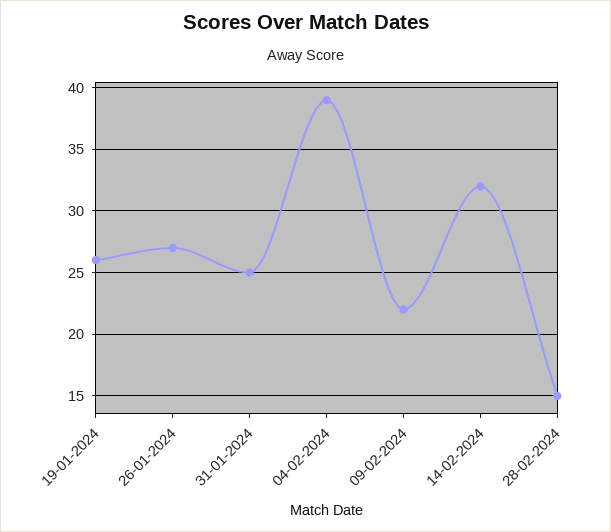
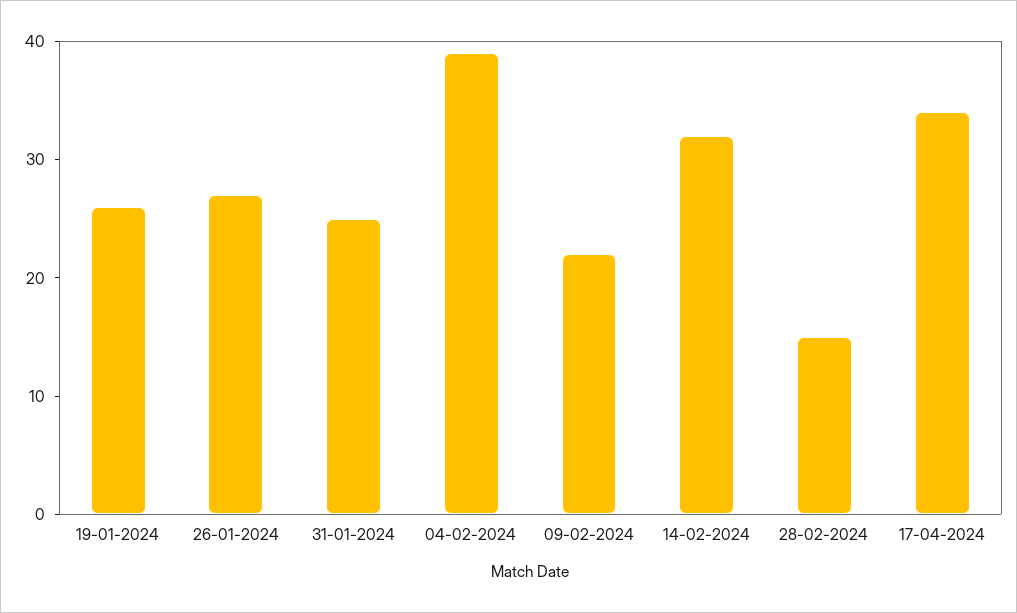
17-04-2024: none -> 34

